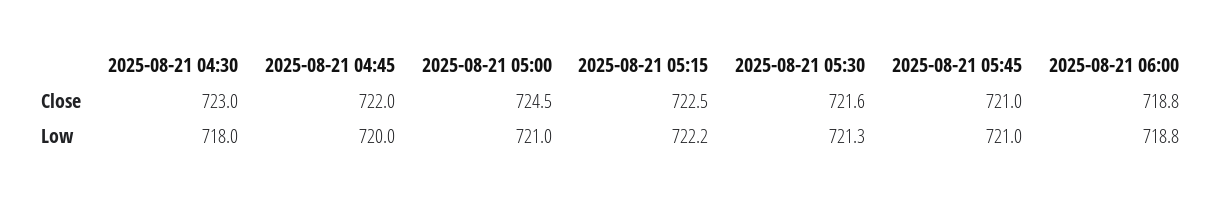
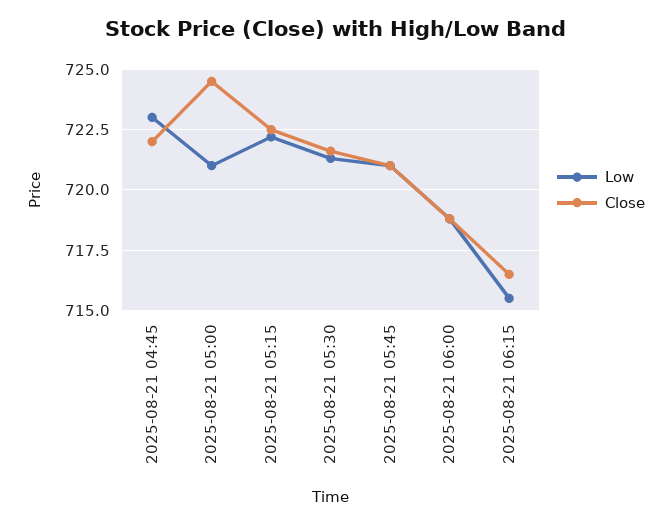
Close, 2025-08-21 04:30: 723 -> none
Low, 2025-08-21 04:30: 718 -> none
Low, 2025-08-21 04:45: 720 -> 723
Low, 2025-08-21 06:15: none -> 715.5
Close, 2025-08-21 06:15: none -> 716.5

